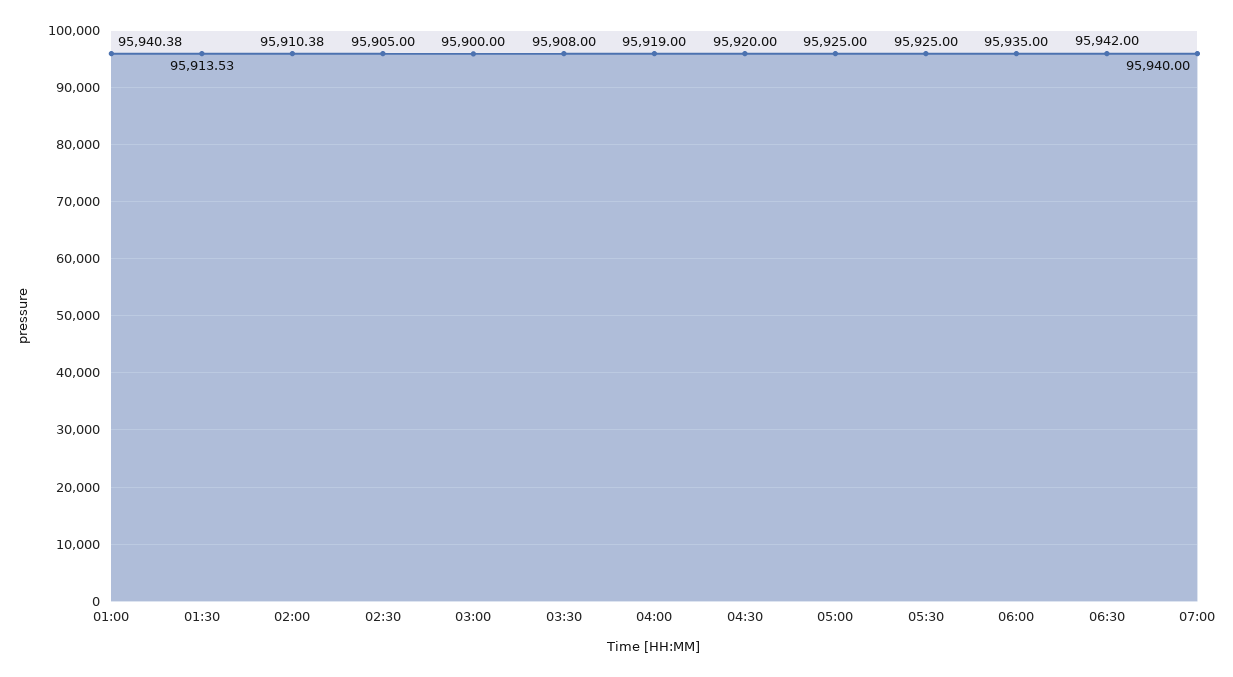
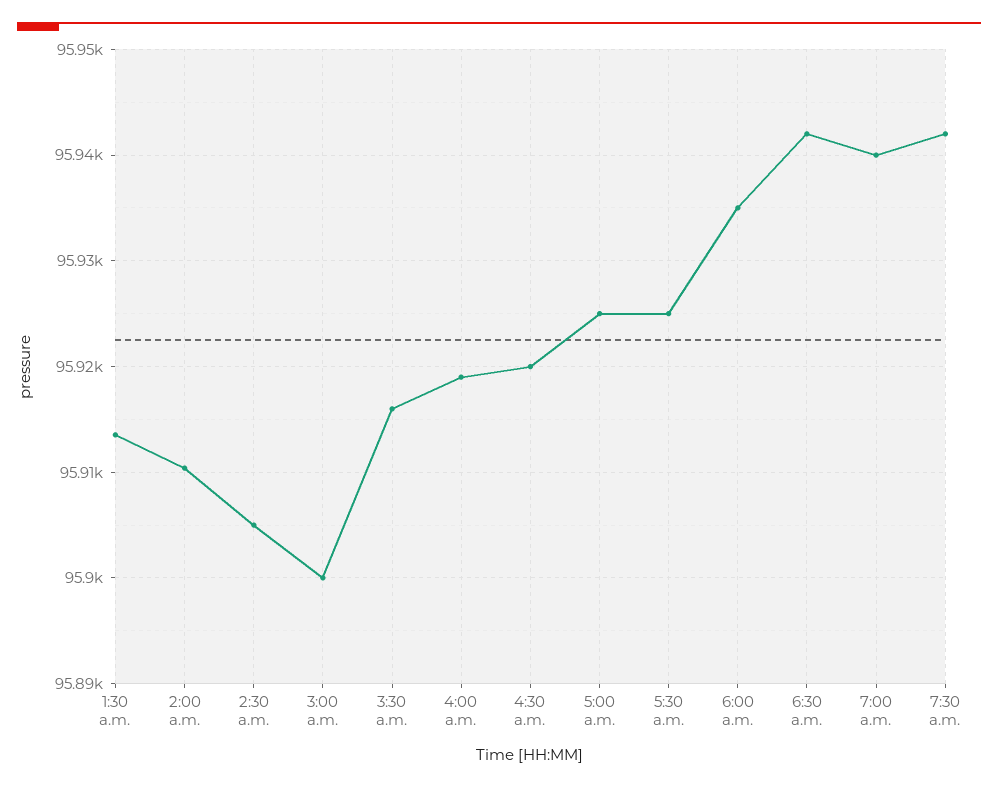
01:00: 95940.38 -> none
03:30: 95908 -> 95916
7:30 a.m.: none -> 95942

